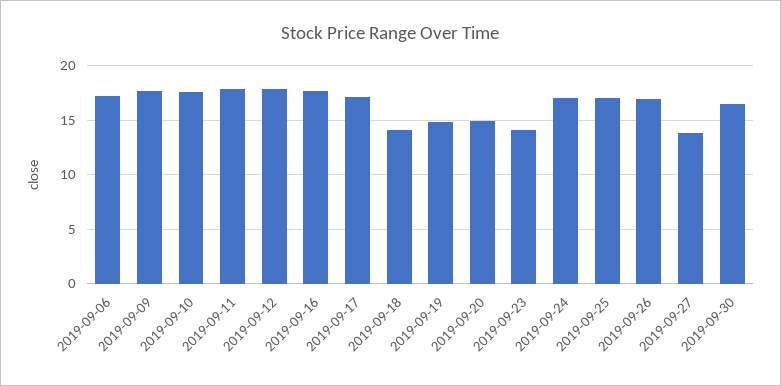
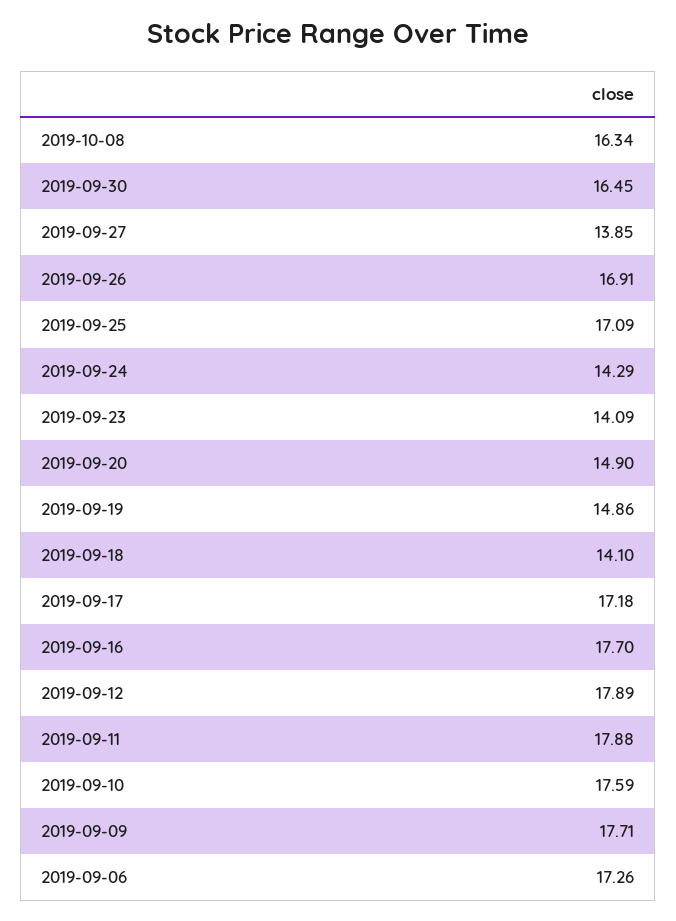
2019-09-24: 17 -> 14.29
2019-10-08: none -> 16.34

